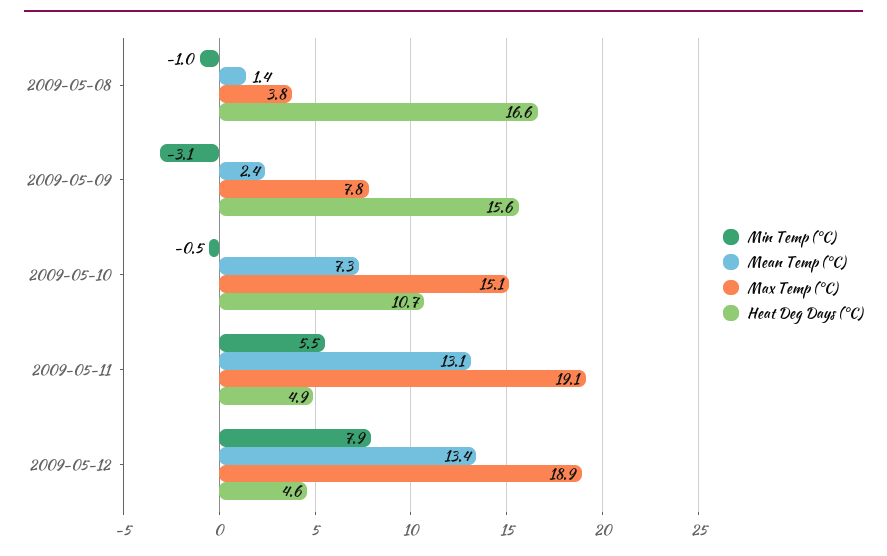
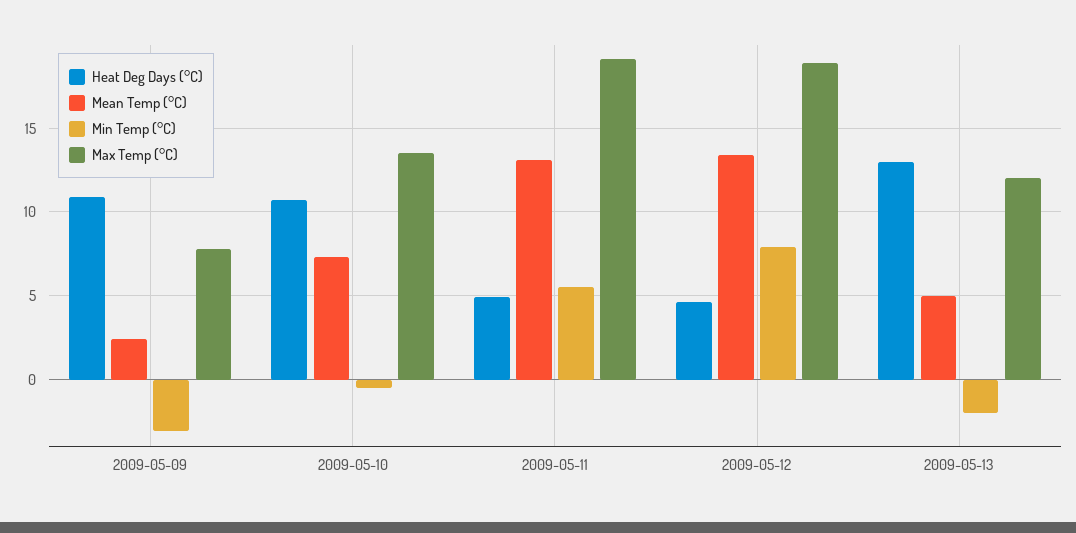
Min Temp (°C), 2009-05-08: -1 -> none
Mean Temp (°C), 2009-05-08: 1.4 -> none
Max Temp (°C), 2009-05-08: 3.8 -> none
Heat Deg Days (°C), 2009-05-08: 16.6 -> none
Heat Deg Days (°C), 2009-05-09: 15.6 -> 11
Max Temp (°C), 2009-05-10: 15.1 -> 13.5
Heat Deg Days (°C), 2009-05-13: none -> 13
Mean Temp (°C), 2009-05-13: none -> 5
Min Temp (°C), 2009-05-13: none -> -2
Max Temp (°C), 2009-05-13: none -> 12

